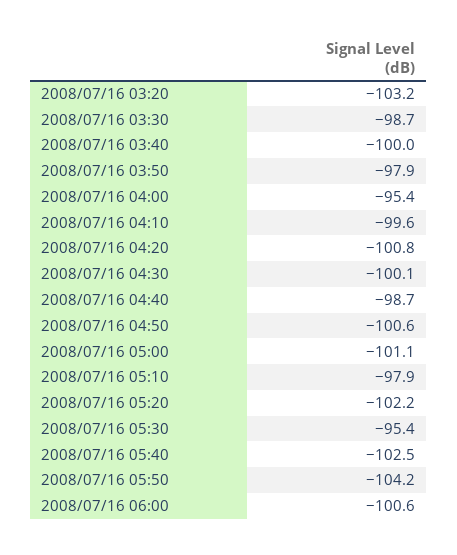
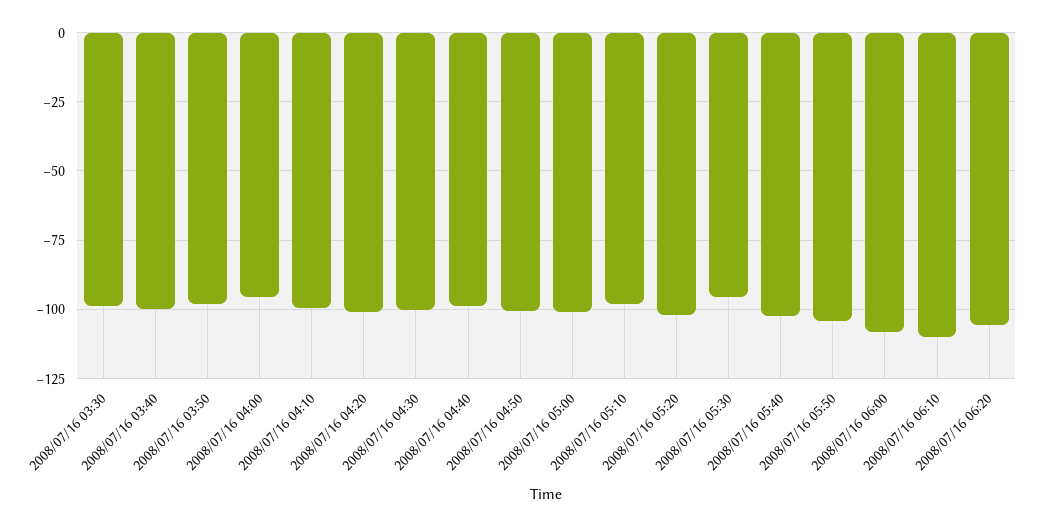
2008/07/16 03:20: -103.2 -> none
2008/07/16 06:00: -100.6 -> -107.5
2008/07/16 06:10: none -> -110
2008/07/16 06:20: none -> -105

